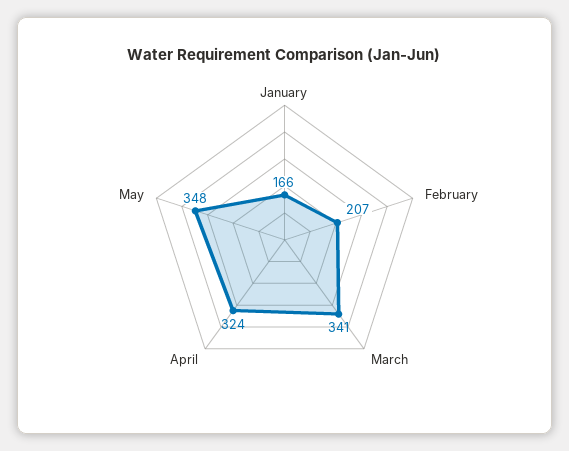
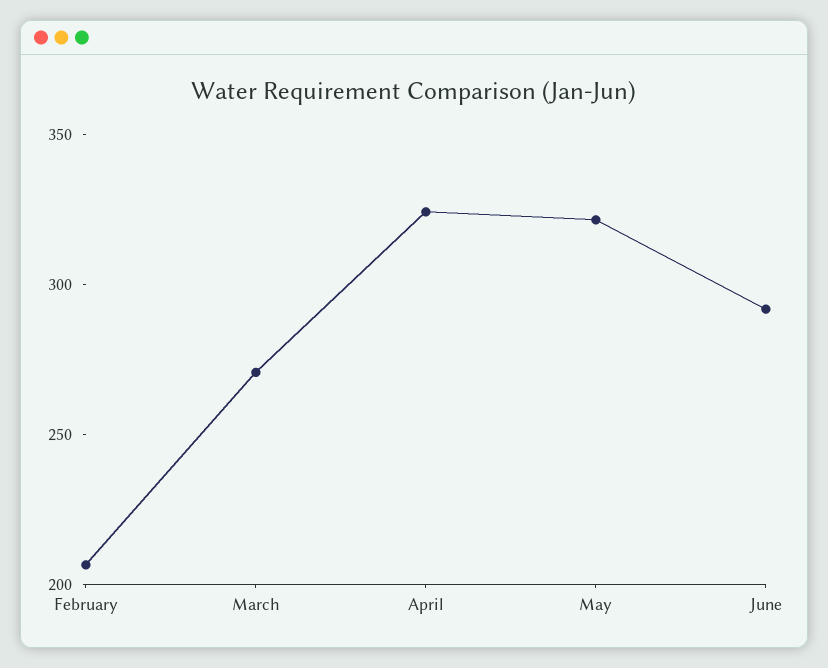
January: 166 -> none
March: 341 -> 270
May: 348 -> 320
June: none -> 290

